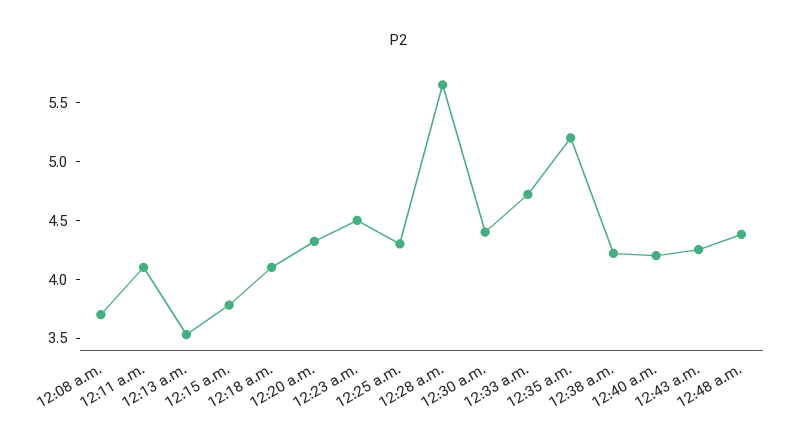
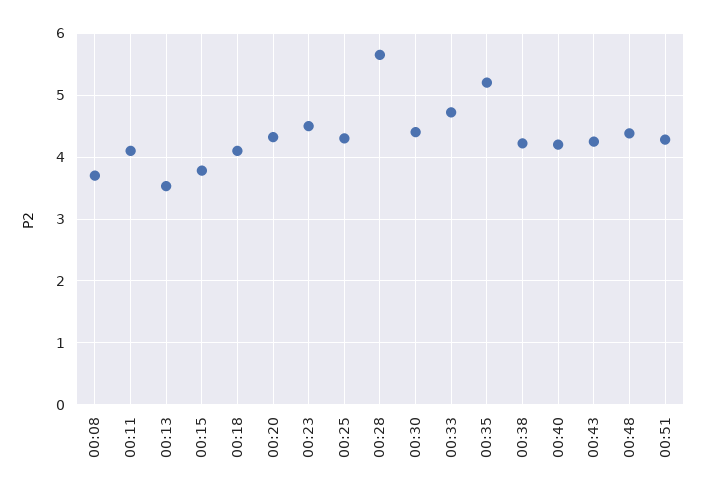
00:51: none -> 4.3

